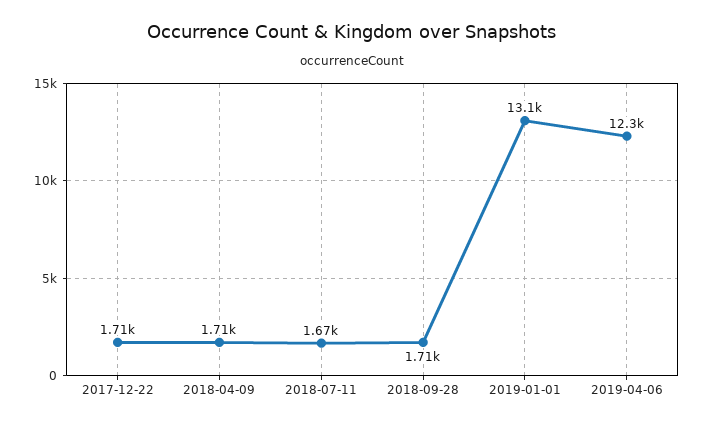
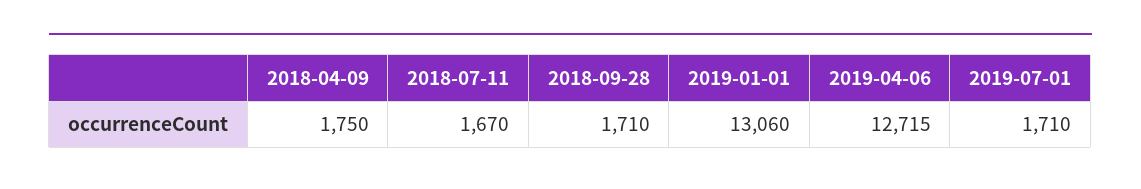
2017-12-22: 1710 -> none
2018-04-09: 1710 -> 1750
2019-04-06: 12300 -> 12715
2019-07-01: none -> 1710

